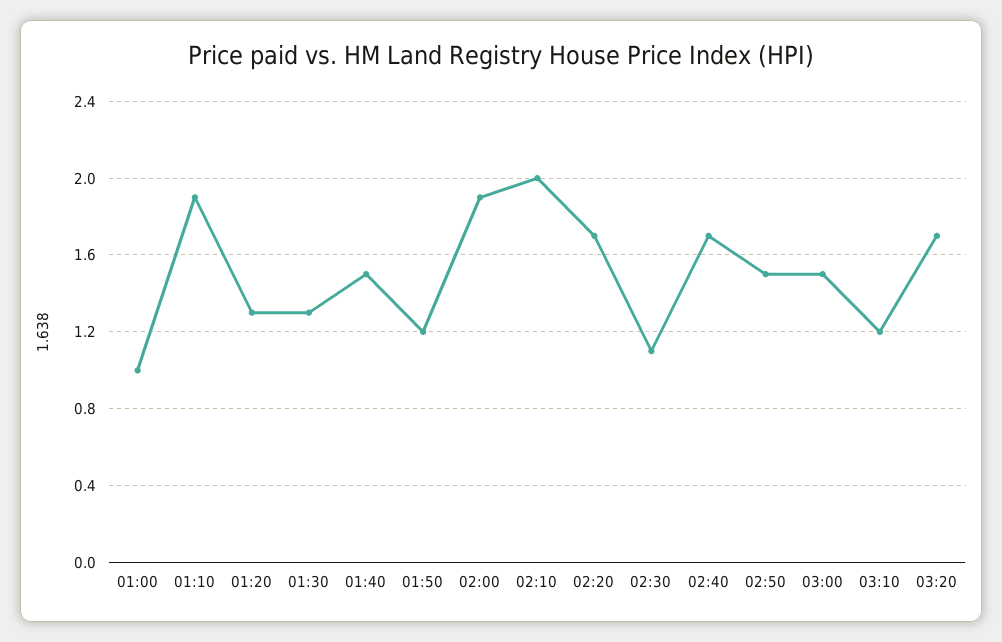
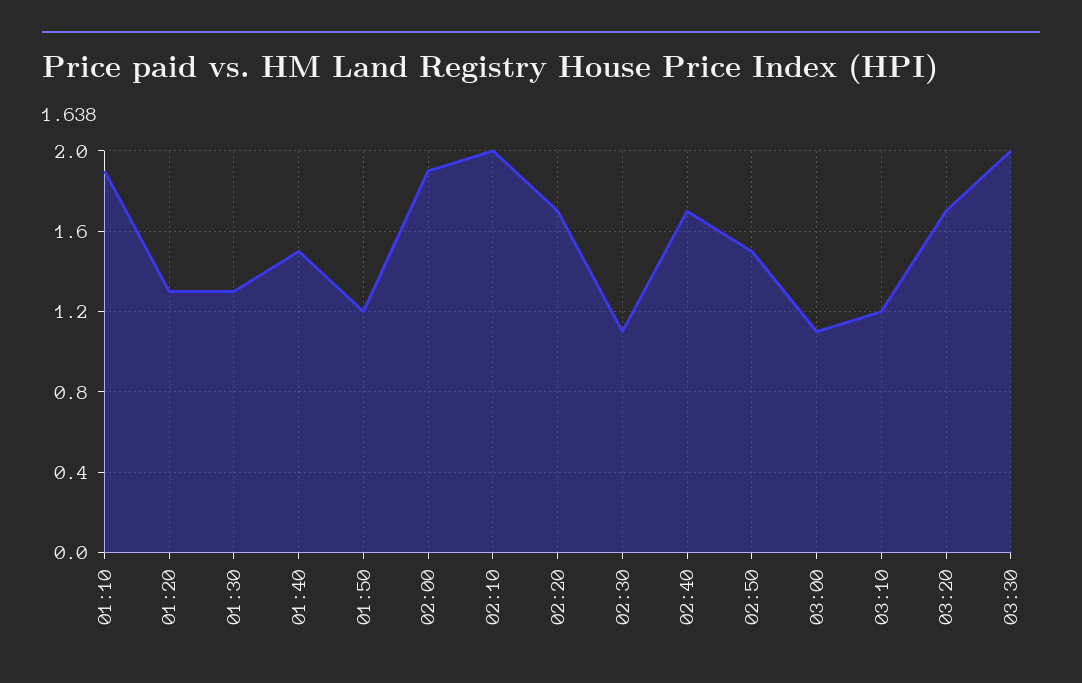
01:00: 1 -> none
03:00: 1.5 -> 1.1
03:30: none -> 2

